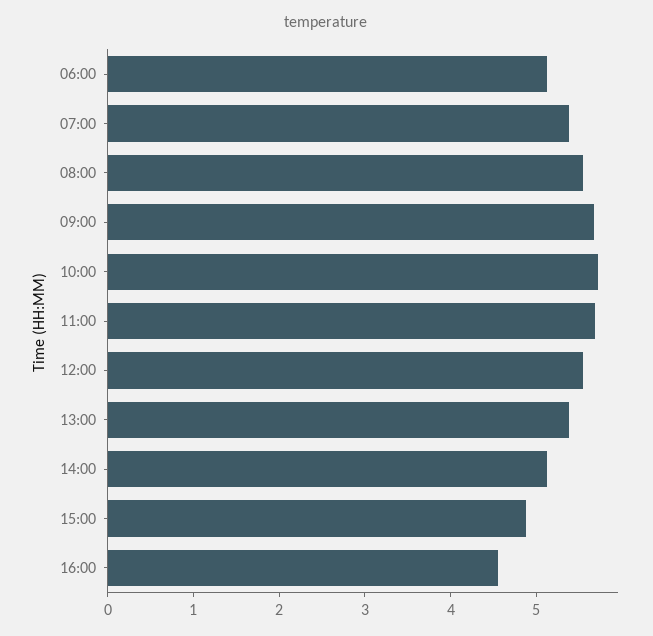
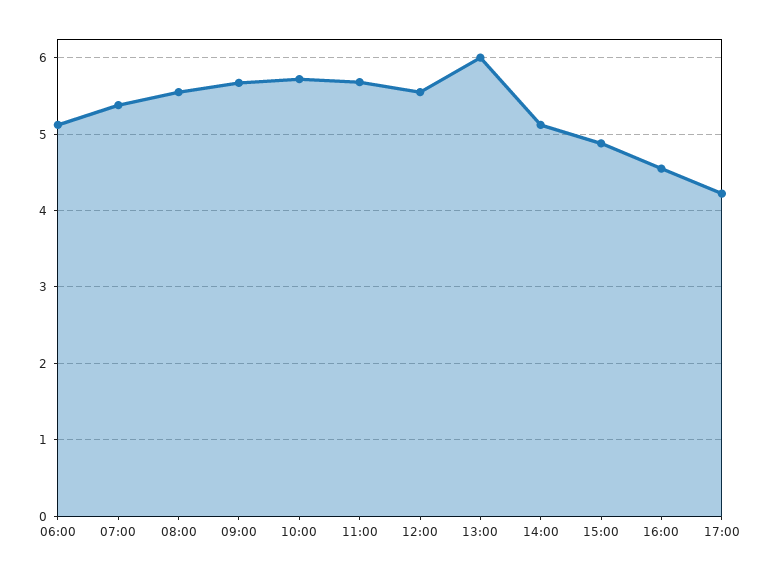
13:00: 5.4 -> 6
17:00: none -> 4.2

